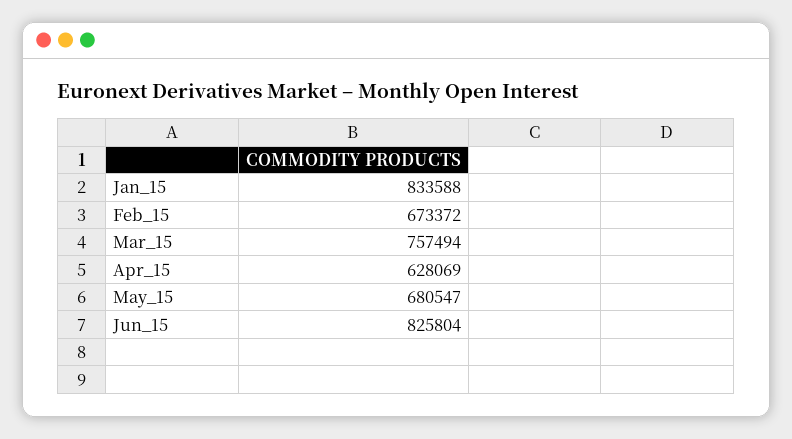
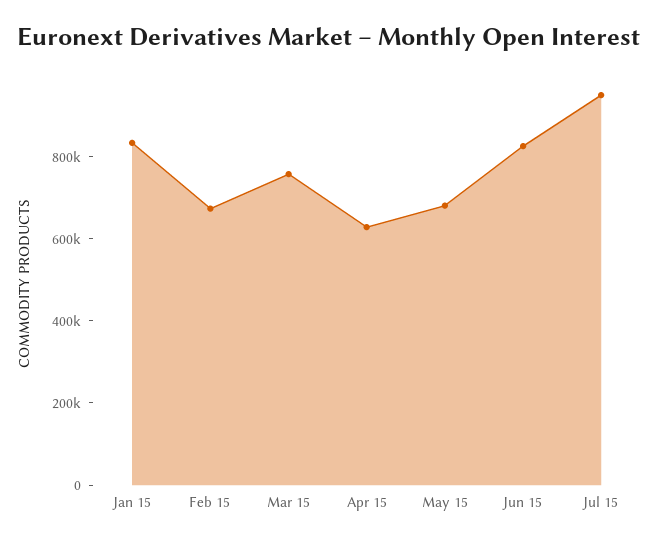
Jul 15: none -> 950000

